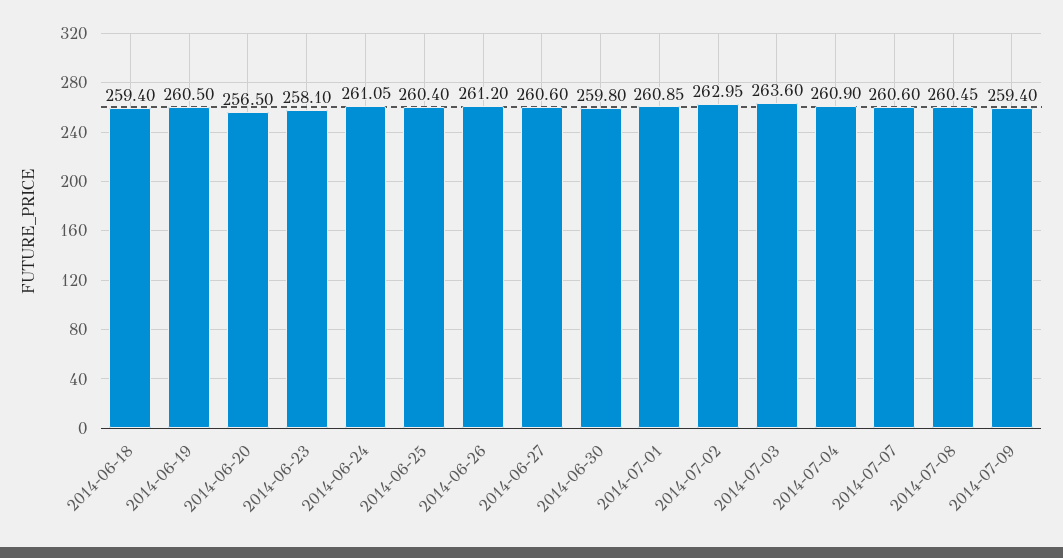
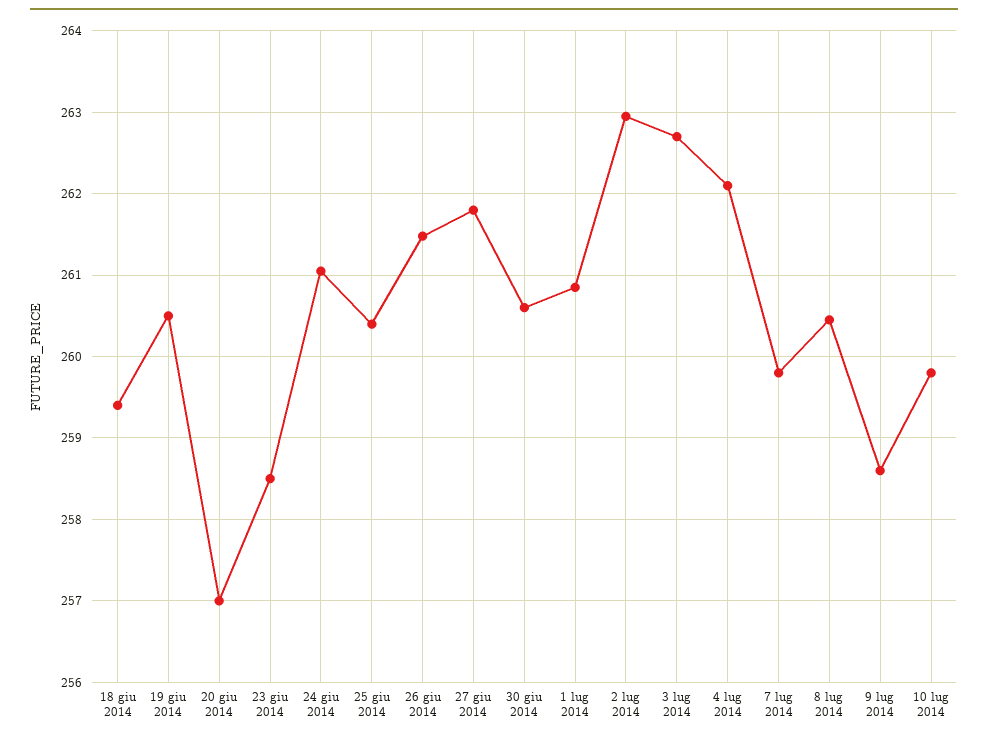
2014-06-20: 256.5 -> 257
2014-06-23: 258.1 -> 258.5
2014-06-26: 261.2 -> 261.5
2014-06-27: 260.6 -> 261.8
2014-06-30: 259.8 -> 260.6
2014-07-03: 263.6 -> 262.7
2014-07-04: 260.9 -> 262.1
2014-07-07: 260.6 -> 259.8
2014-07-09: 259.4 -> 258.6
10 lug 2014: none -> 259.8

